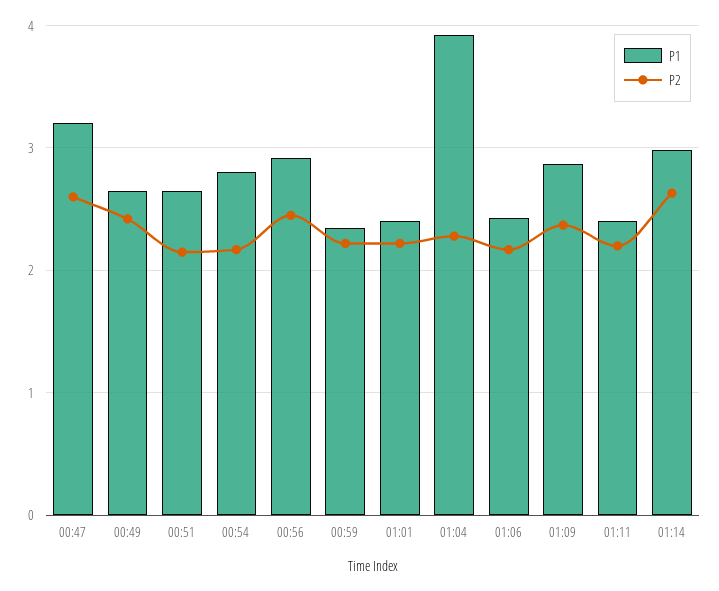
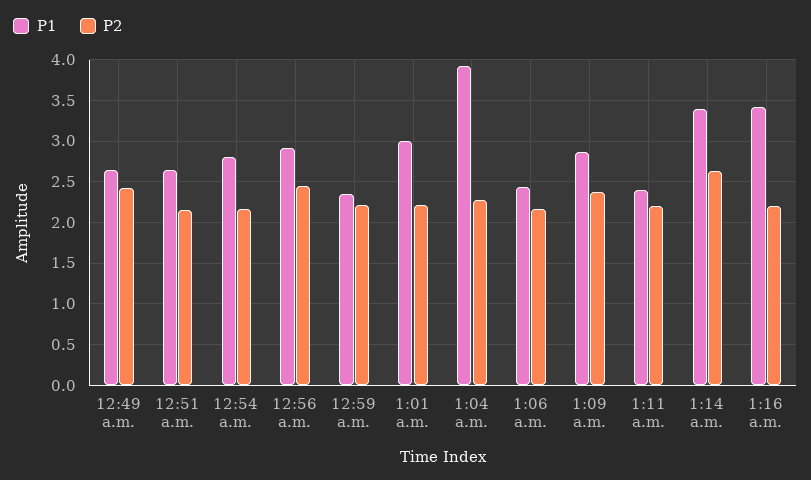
P1, 00:47: 3.2 -> none
P2, 00:47: 2.6 -> none
P1, 01:01: 2.4 -> 3
P1, 01:14: 3 -> 3.4
P1, 1:16 a.m.: none -> 3.4
P2, 1:16 a.m.: none -> 2.2

